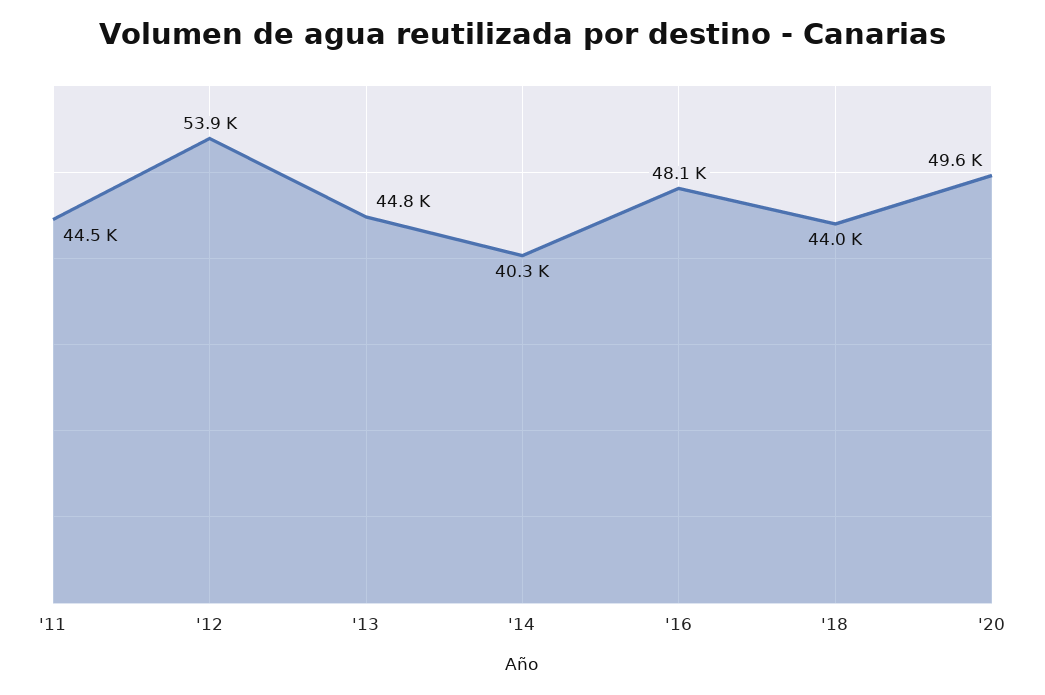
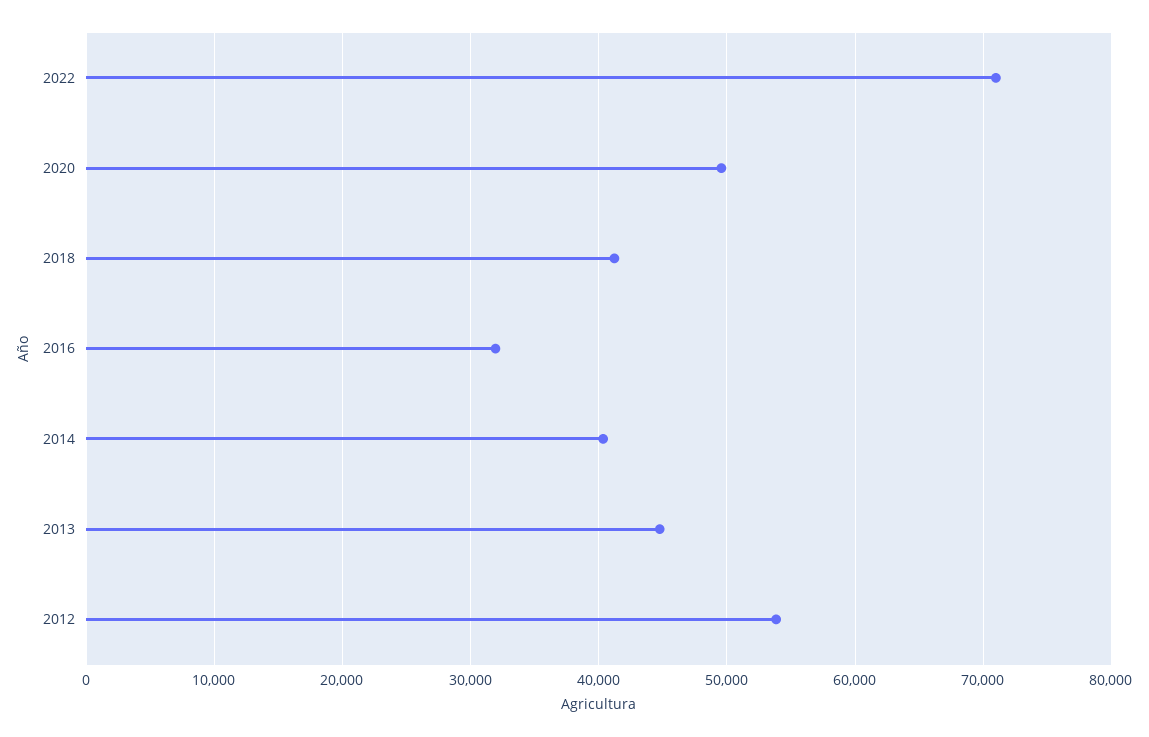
'11: 44500 -> none
'16: 48100 -> 32000
'18: 44000 -> 41000
2022: none -> 71000

